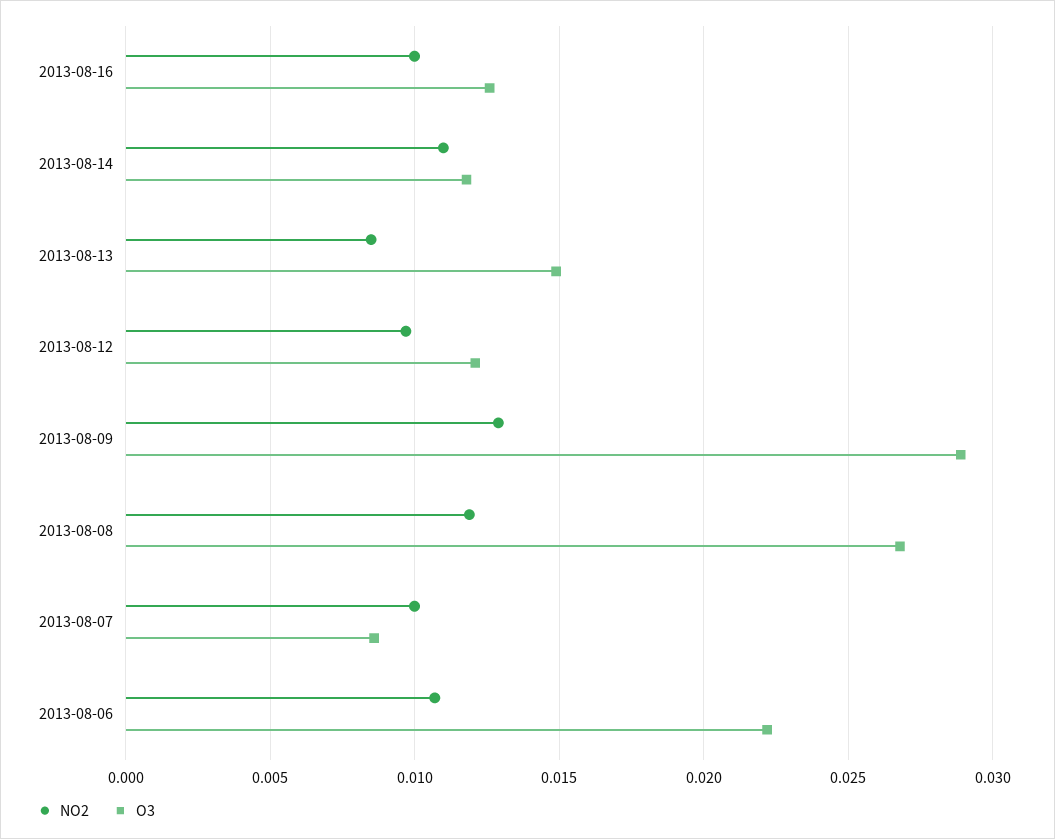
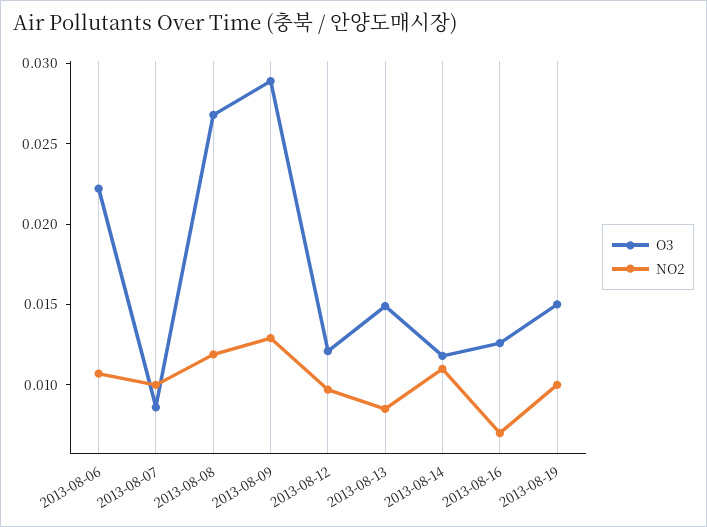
NO2, 2013-08-16: 0.01 -> 0.007
O3, 2013-08-19: none -> 0.015
NO2, 2013-08-19: none -> 0.01

